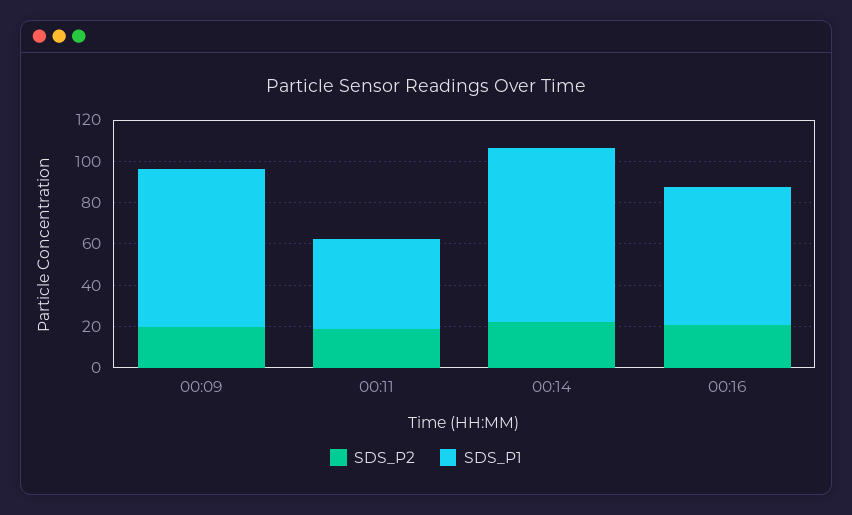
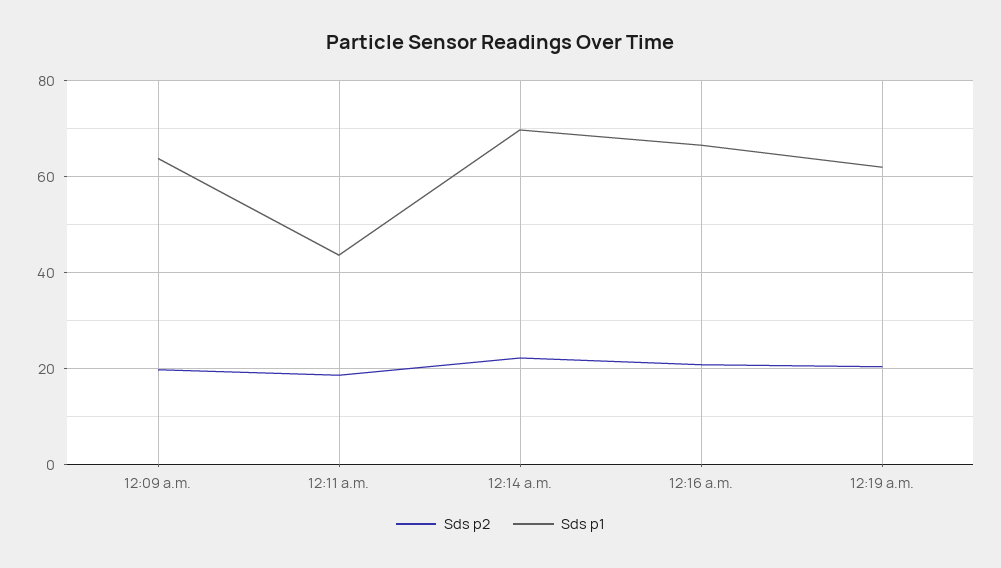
SDS_P1, 00:09: 75 -> 64
SDS_P1, 00:14: 85 -> 70
SDS_P2, 12:19 a.m.: none -> 20
SDS_P1, 12:19 a.m.: none -> 62

